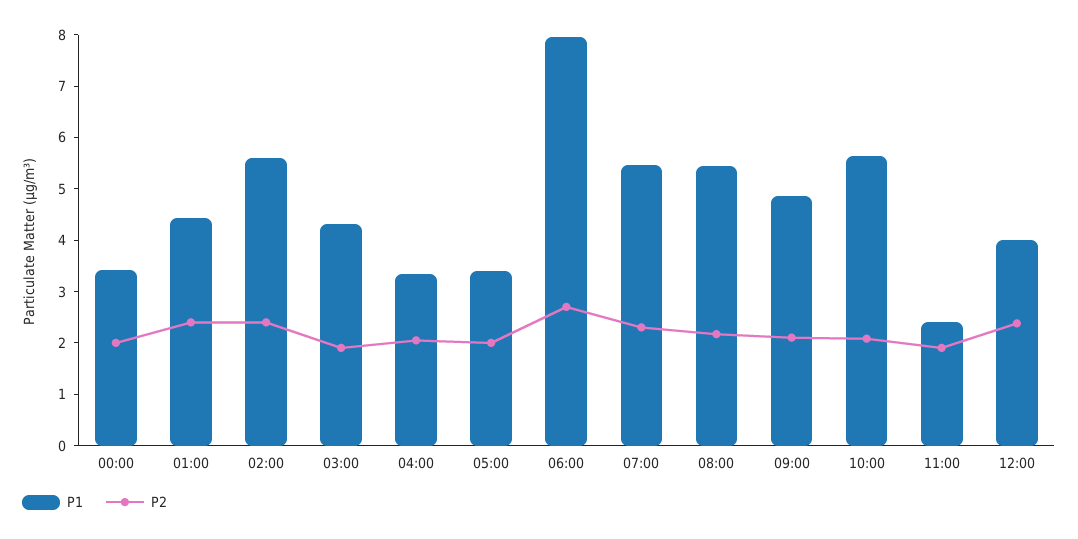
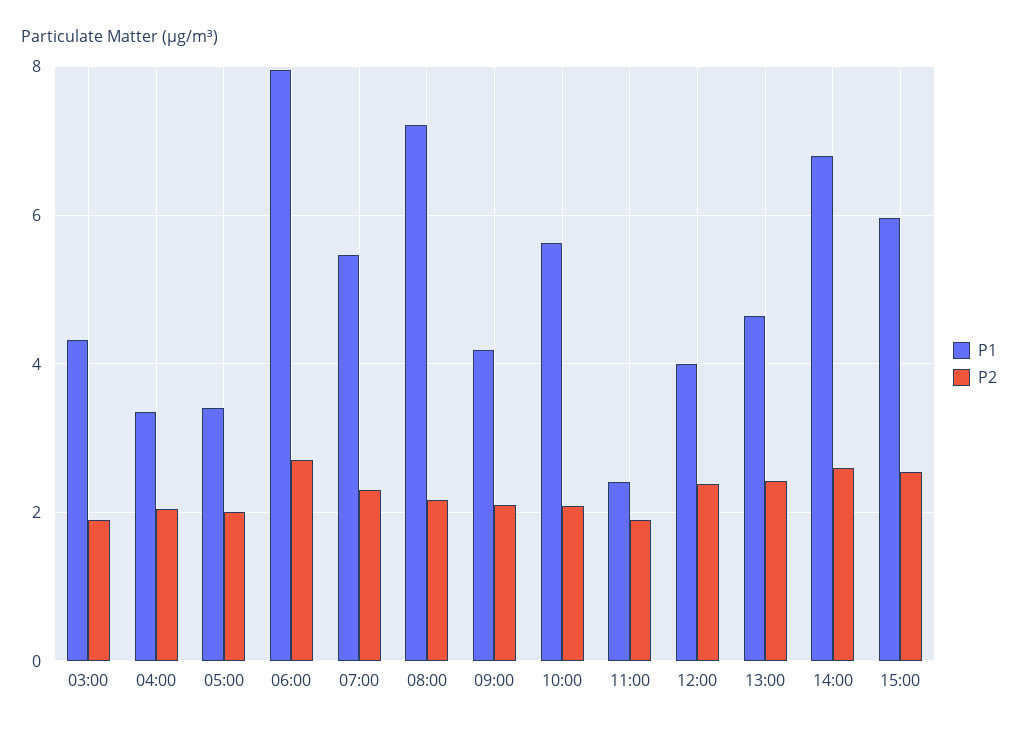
P1, 00:00: 3.4 -> none
P2, 00:00: 2 -> none
P1, 01:00: 4.4 -> none
P2, 01:00: 2.4 -> none
P1, 02:00: 5.6 -> none
P2, 02:00: 2.4 -> none
P1, 08:00: 5.4 -> 7.2
P1, 09:00: 4.8 -> 4.2
P1, 13:00: none -> 4.6
P2, 13:00: none -> 2.4
P1, 14:00: none -> 6.8
P2, 14:00: none -> 2.6
P1, 15:00: none -> 6
P2, 15:00: none -> 2.6

